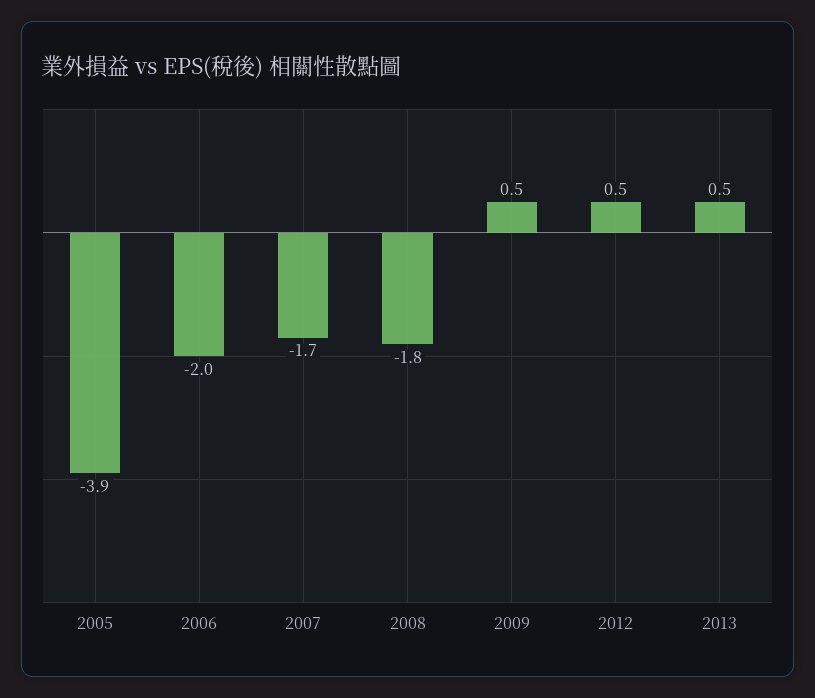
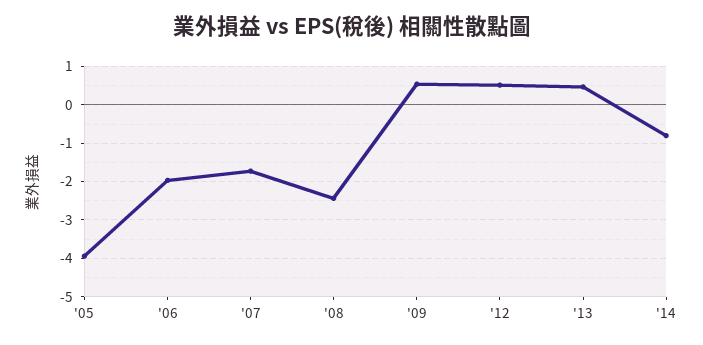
2008: -1.8 -> -2.4
'14: none -> -0.8

